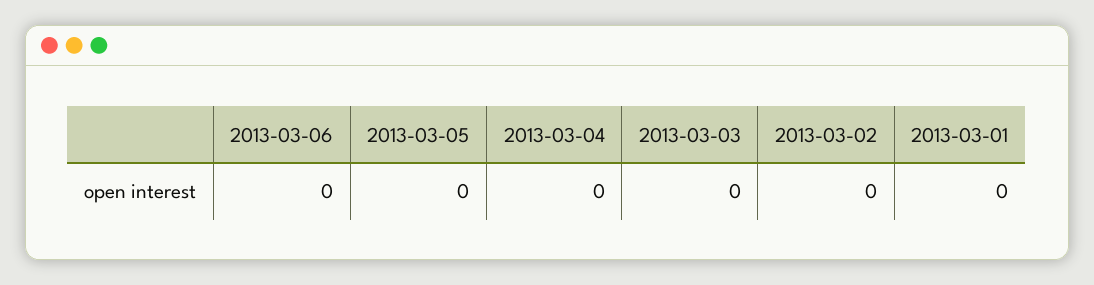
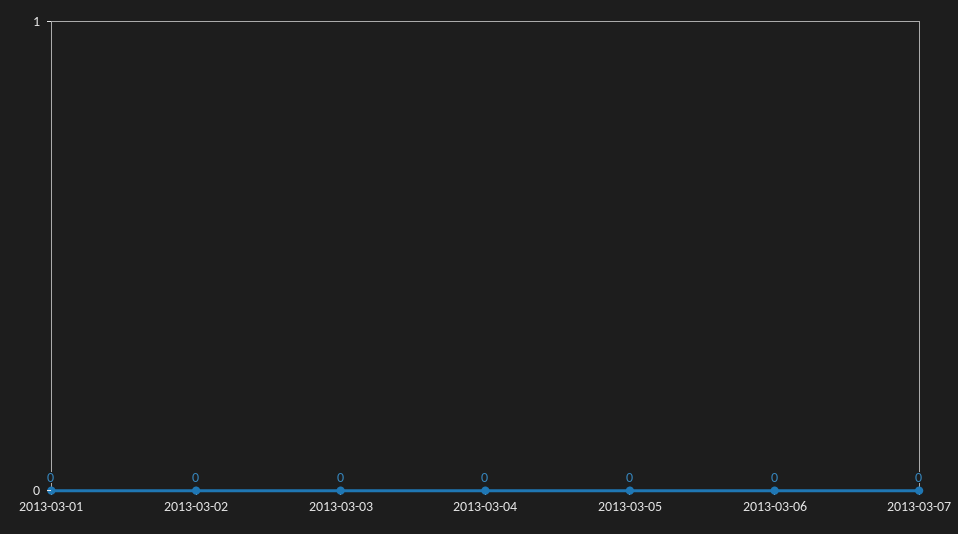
2013-03-07: none -> 0

